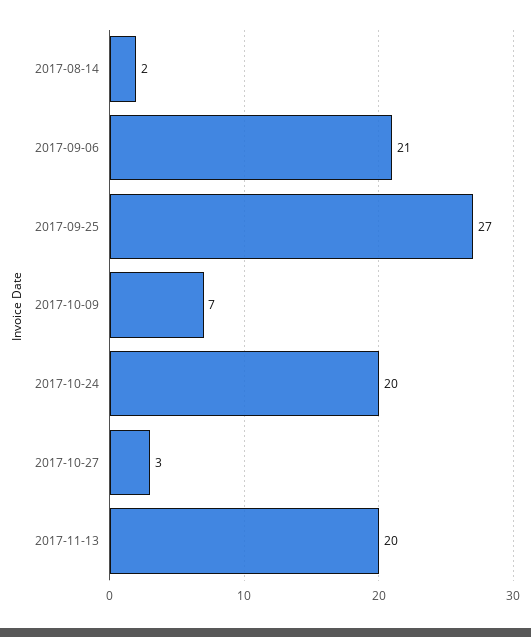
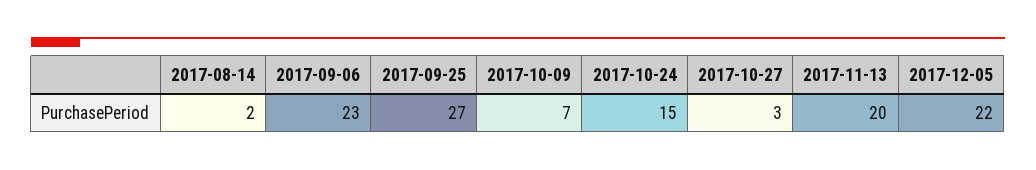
2017-09-06: 21 -> 23
2017-10-24: 20 -> 15
2017-12-05: none -> 22

